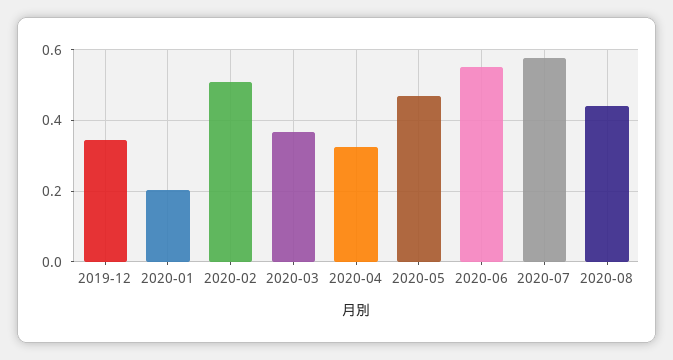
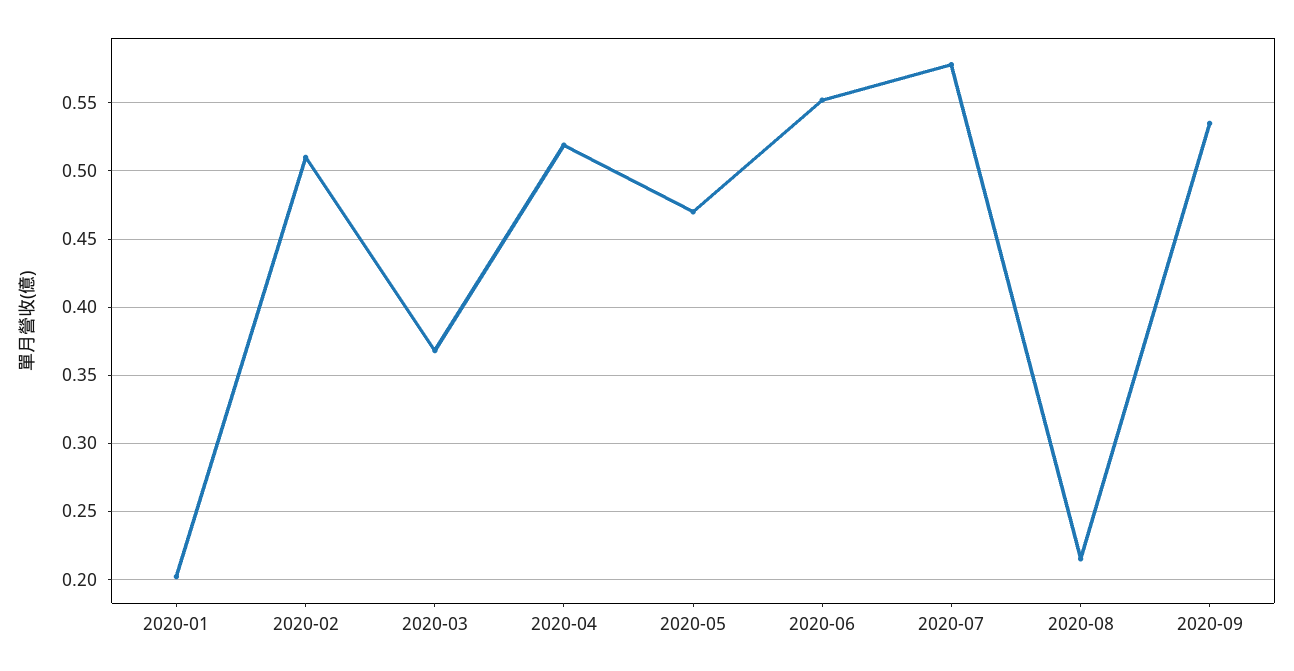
2019-12: 0.34 -> none
2020-04: 0.32 -> 0.52
2020-08: 0.44 -> 0.215
2020-09: none -> 0.535

